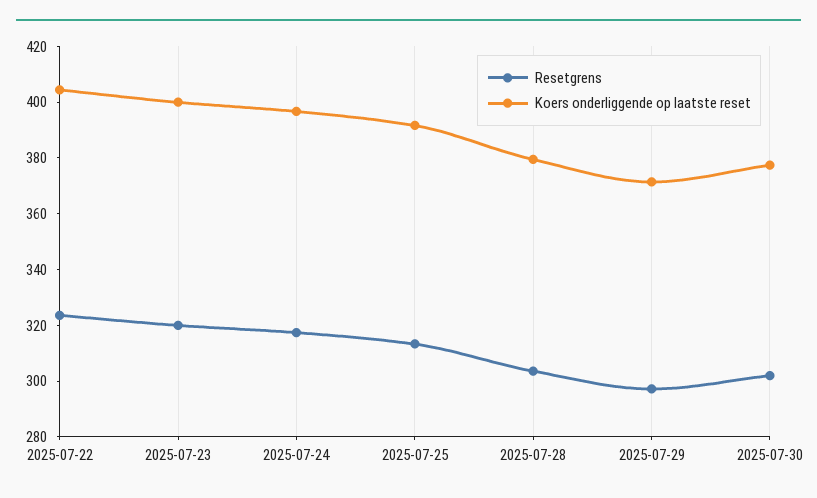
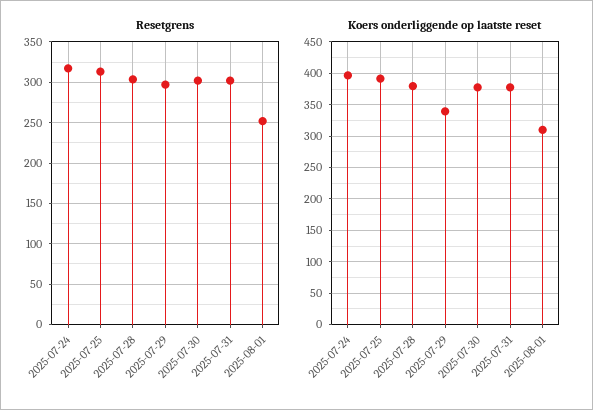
Resetgrens, 2025-07-22: 325 -> none
Koers onderliggende op laatste reset, 2025-07-22: 405 -> none
Resetgrens, 2025-07-23: 320 -> none
Koers onderliggende op laatste reset, 2025-07-23: 400 -> none
Koers onderliggende op laatste reset, 2025-07-29: 370 -> 340
Resetgrens, 2025-07-31: none -> 300
Resetgrens, 2025-08-01: none -> 250
Koers onderliggende op laatste reset, 2025-07-31: none -> 380
Koers onderliggende op laatste reset, 2025-08-01: none -> 310

